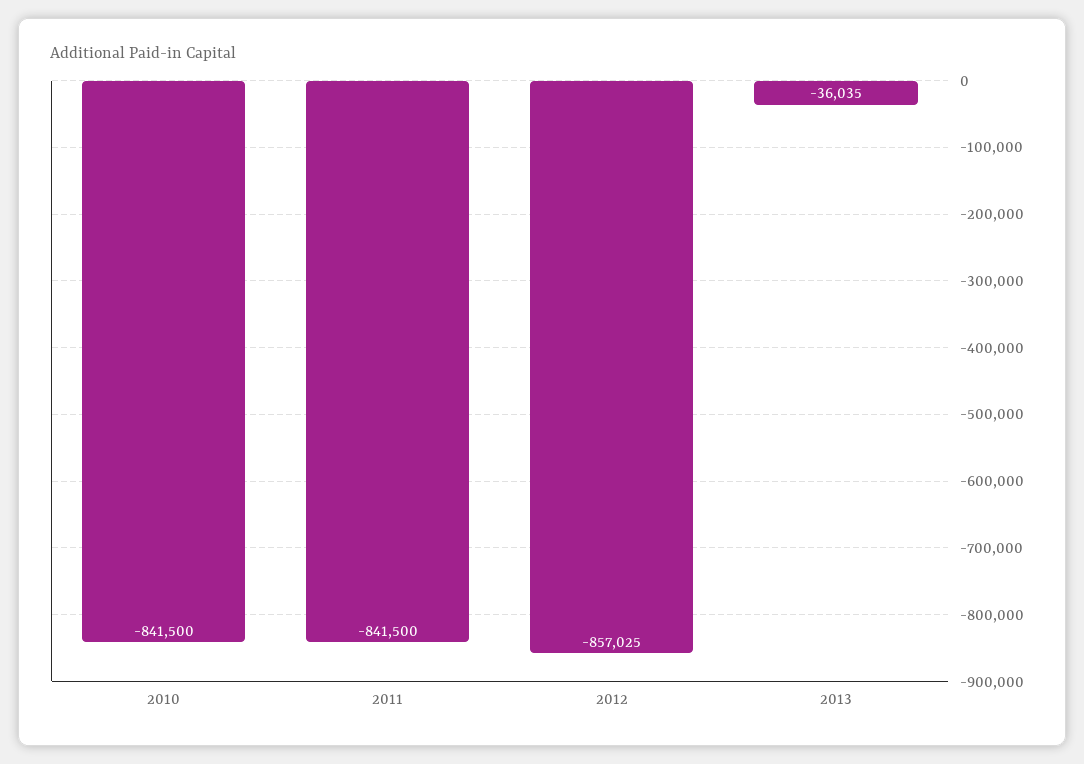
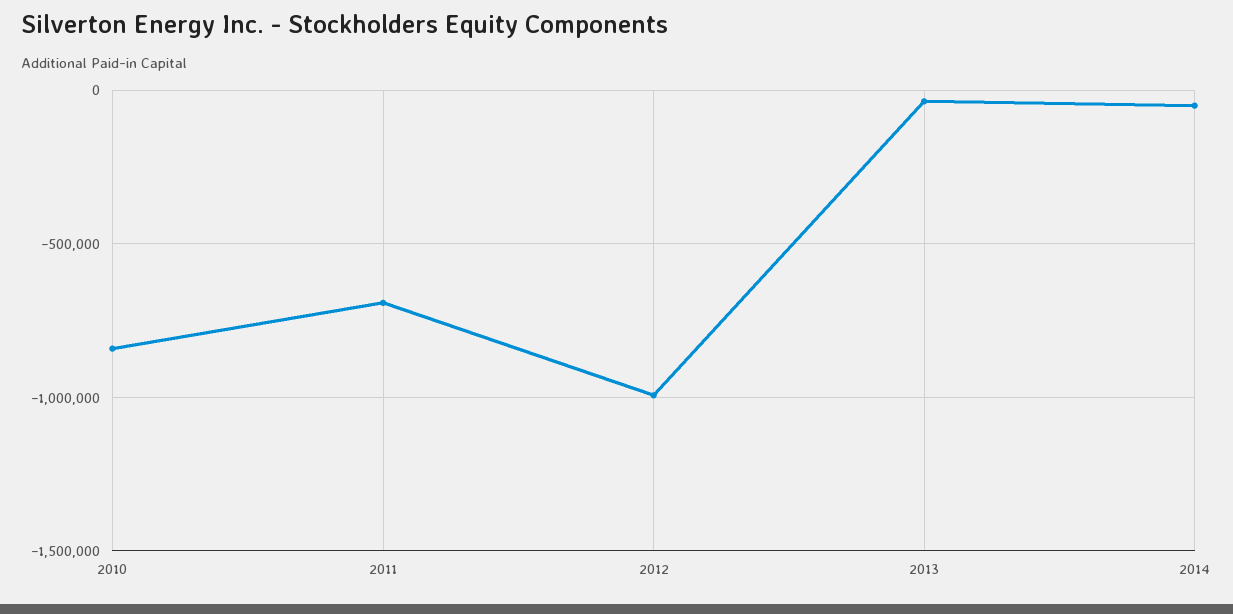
2011: -841500 -> -700000
2012: -857025 -> -1000000
2014: none -> -50000

